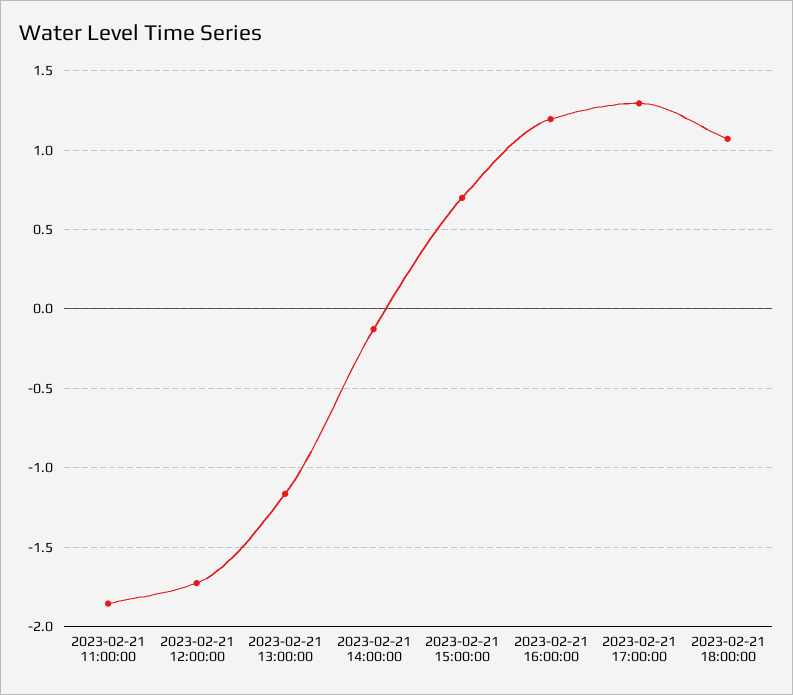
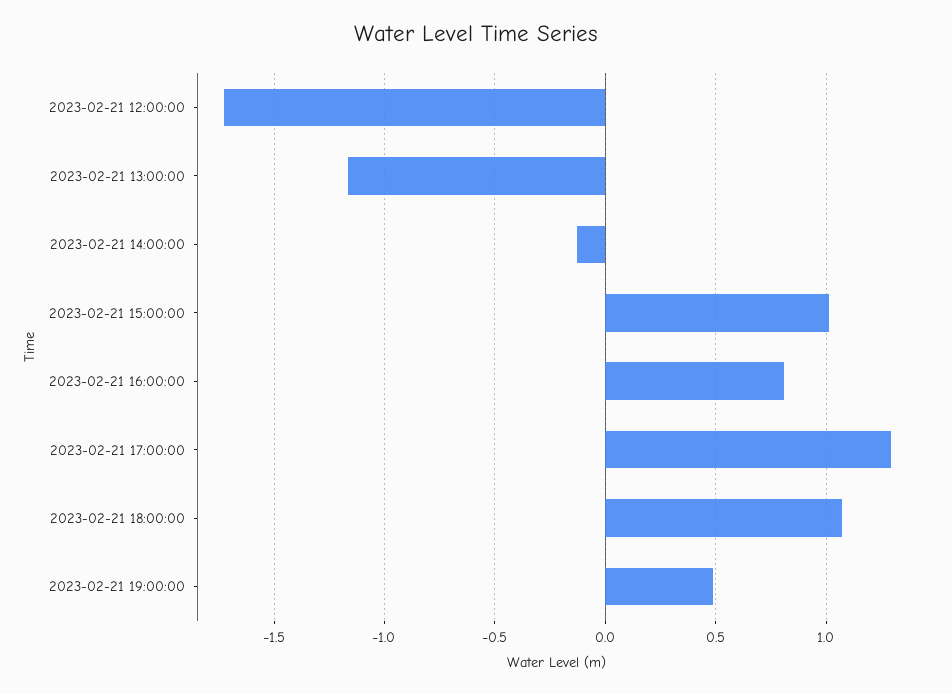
2023-02-21 11:00:00: -1.85 -> none
2023-02-21 15:00:00: 0.7 -> 1
2023-02-21 16:00:00: 1.2 -> 0.8
2023-02-21 19:00:00: none -> 0.5

